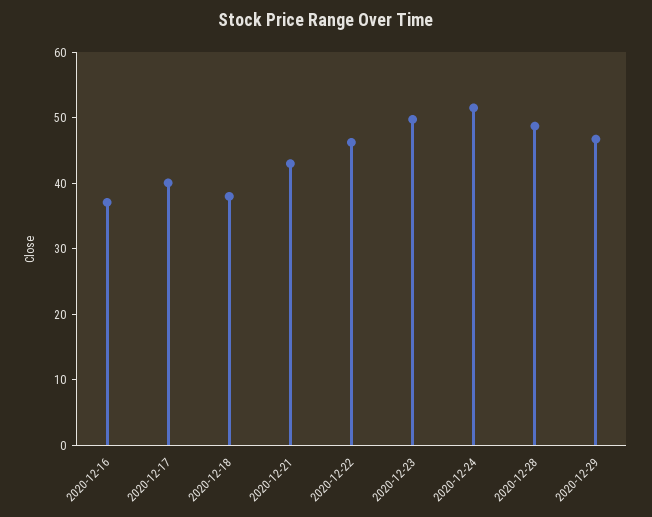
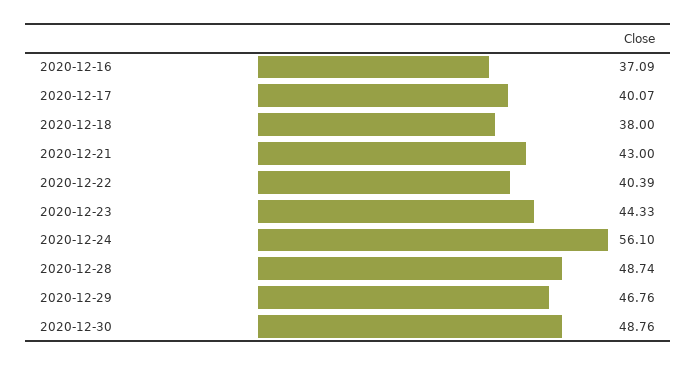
2020-12-22: 46 -> 40.39
2020-12-23: 50 -> 44.33
2020-12-24: 52 -> 56.1
2020-12-30: none -> 48.76

